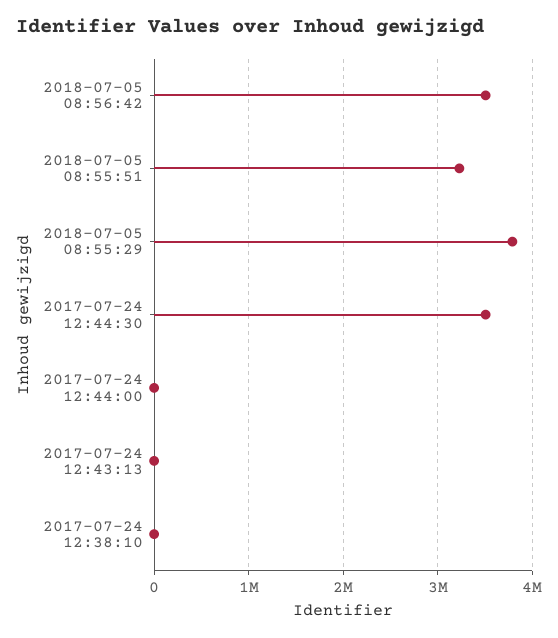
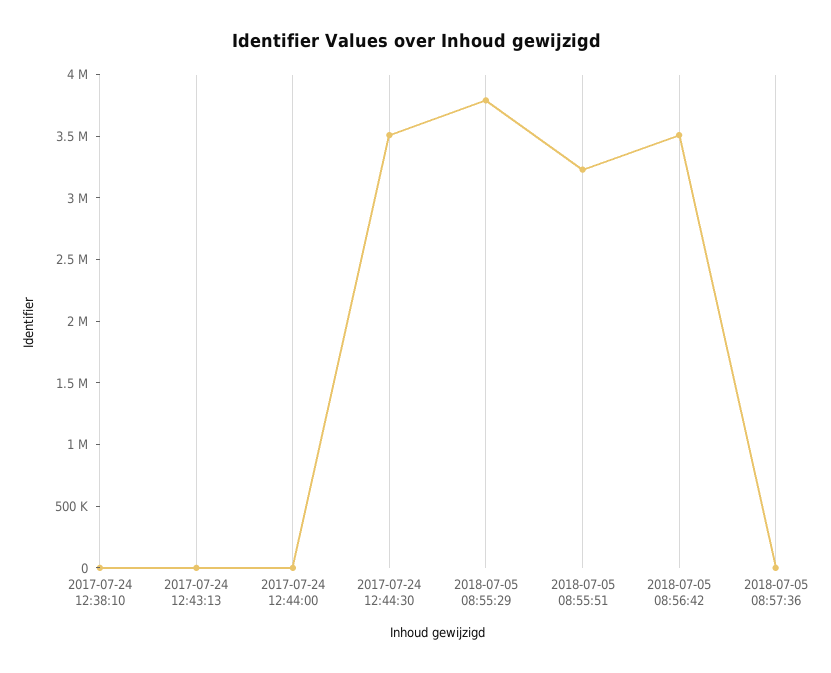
2018-07-05 08:57:36: none -> 0

